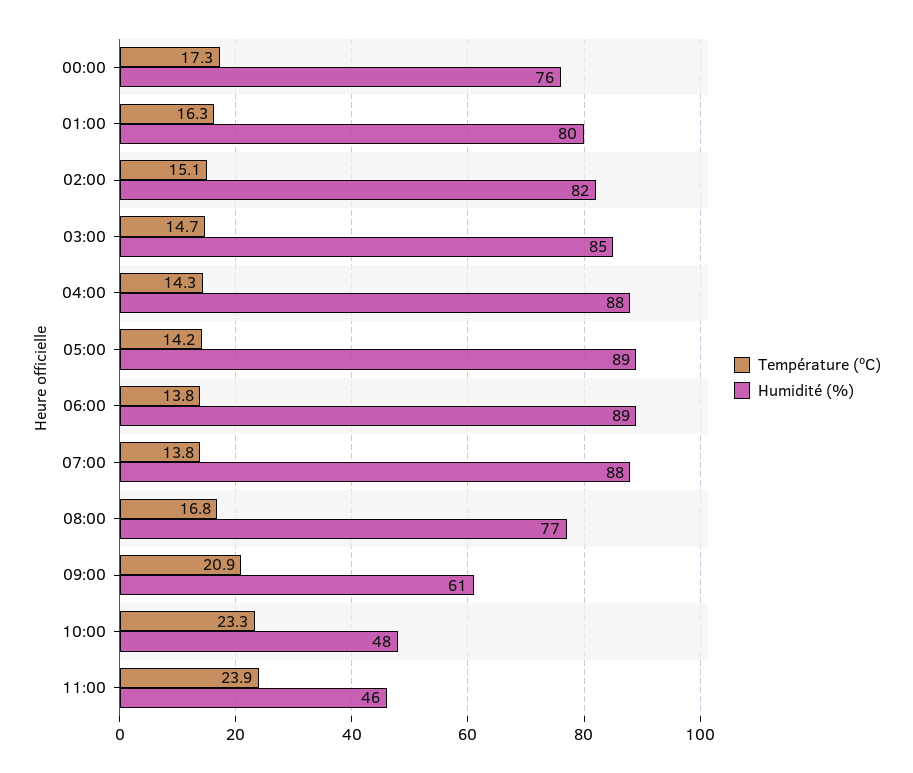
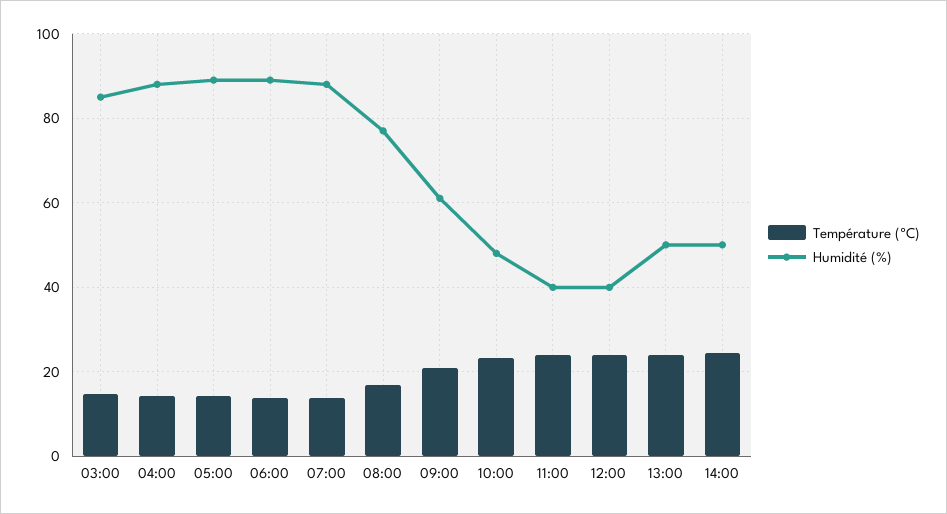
Température (ºC), 00:00: 17.3 -> none
Humidité (%), 00:00: 76 -> none
Température (ºC), 01:00: 16.3 -> none
Humidité (%), 01:00: 80 -> none
Température (ºC), 02:00: 15.1 -> none
Humidité (%), 02:00: 82 -> none
Humidité (%), 11:00: 46 -> 40
Température (ºC), 12:00: none -> 24
Humidité (%), 12:00: none -> 40
Température (ºC), 13:00: none -> 24
Humidité (%), 13:00: none -> 50
Température (ºC), 14:00: none -> 24
Humidité (%), 14:00: none -> 50

